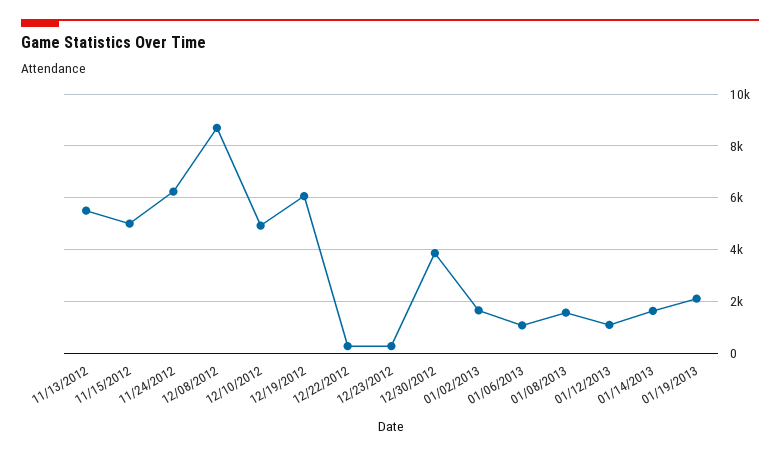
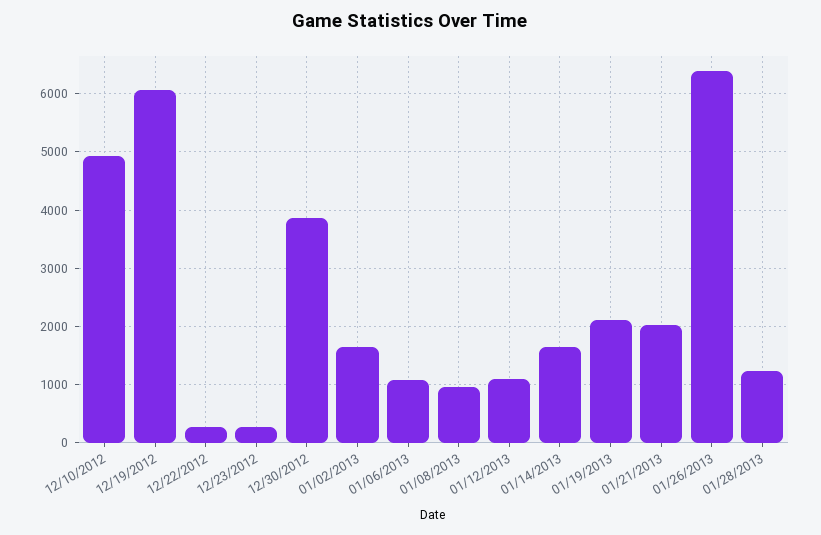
11/13/2012: 5500 -> none
11/15/2012: 5000 -> none
11/24/2012: 6250 -> none
12/08/2012: 8750 -> none
01/08/2013: 1500 -> 1000
01/21/2013: none -> 2000
01/26/2013: none -> 6400
01/28/2013: none -> 1200

